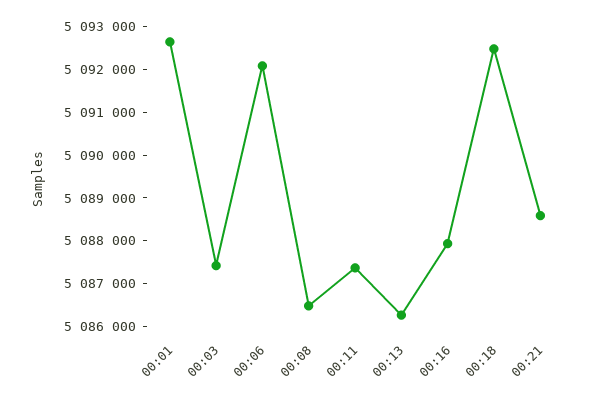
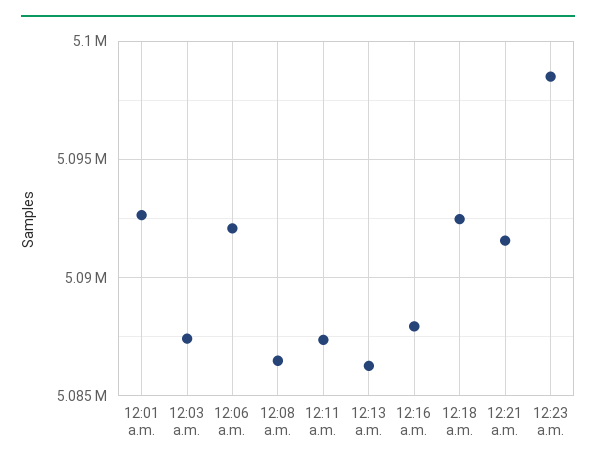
00:21: 5088600 -> 5091500
12:23 a.m.: none -> 5098500

